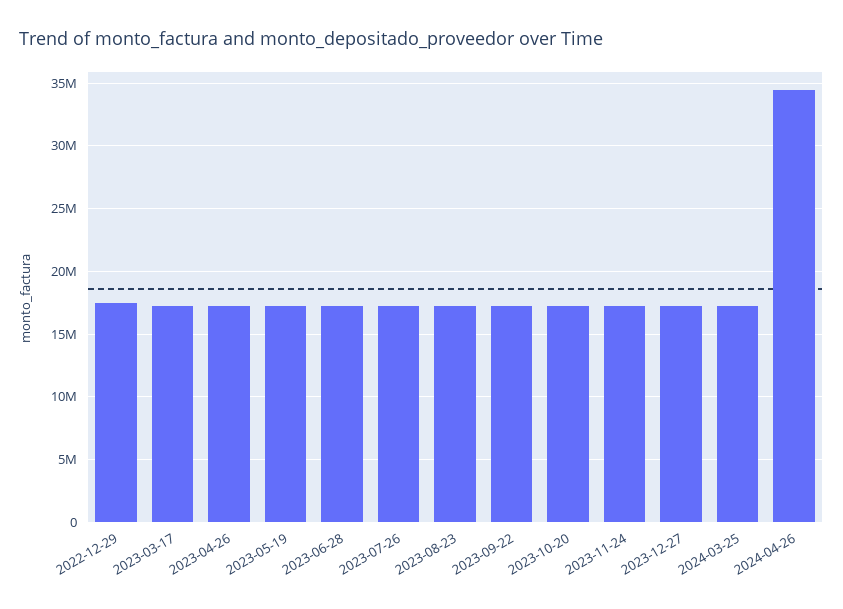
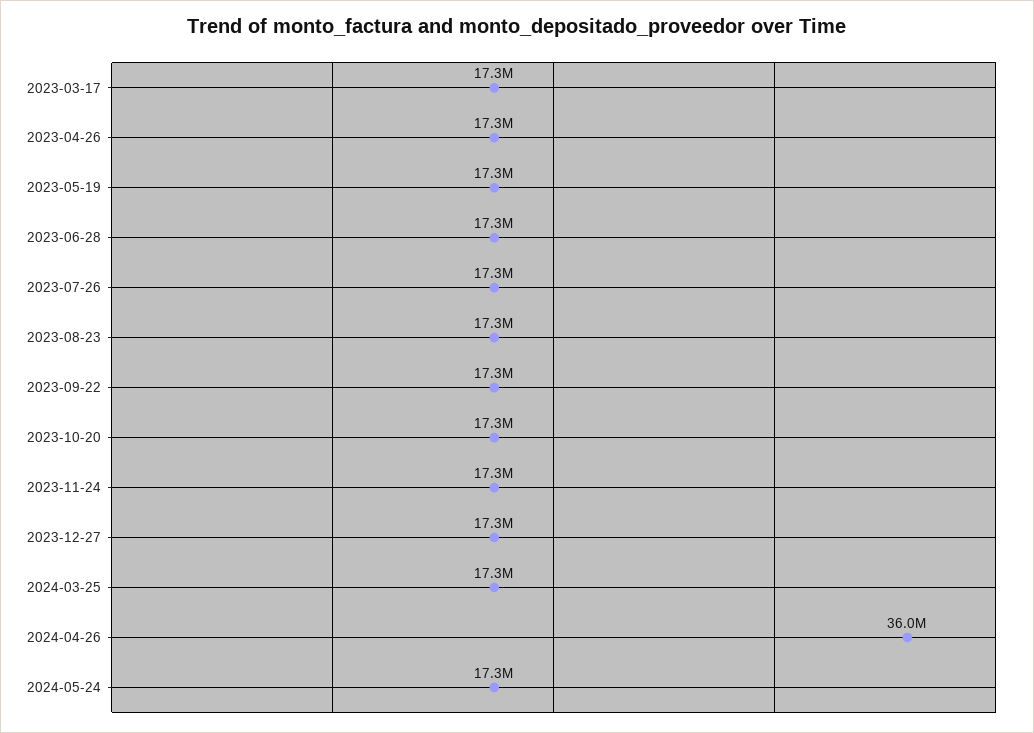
2022-12-29: 17500000 -> none
2024-04-26: 34500000 -> 36000000
2024-05-24: none -> 17300000

